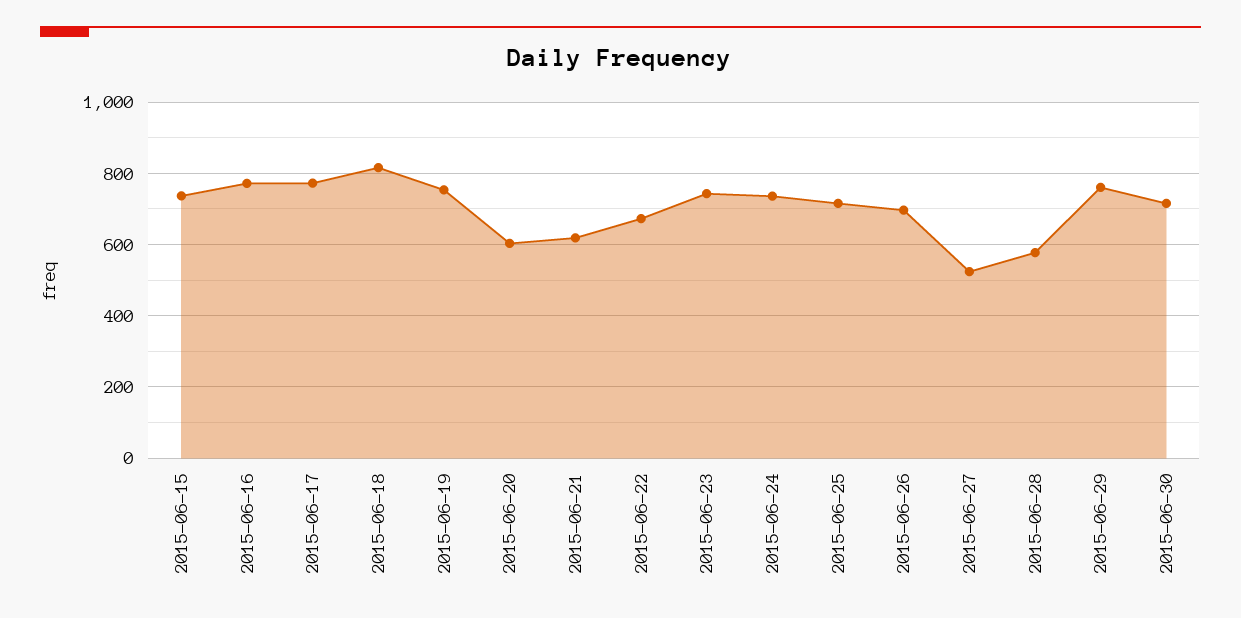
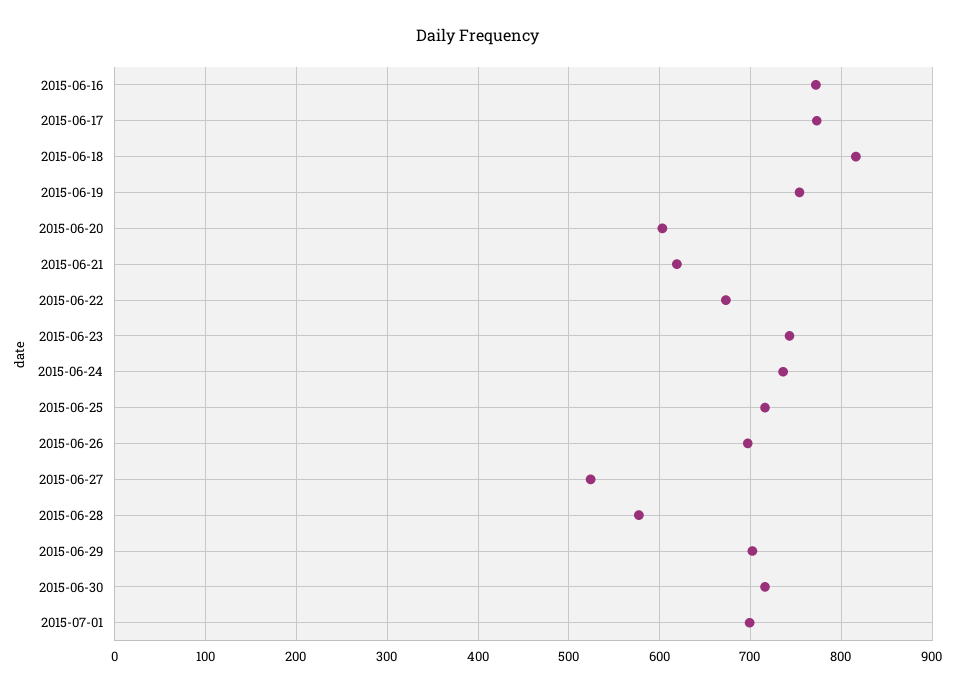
2015-06-15: 740 -> none
2015-06-29: 760 -> 700
2015-07-01: none -> 700

